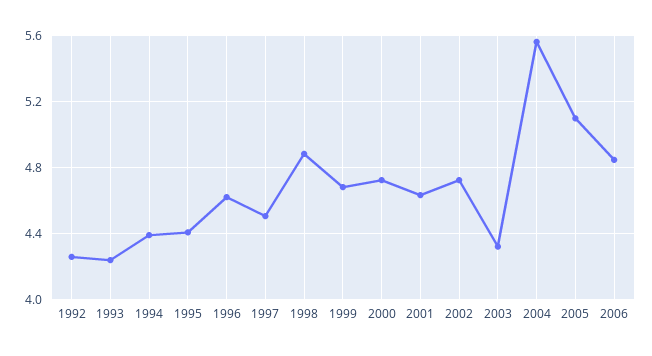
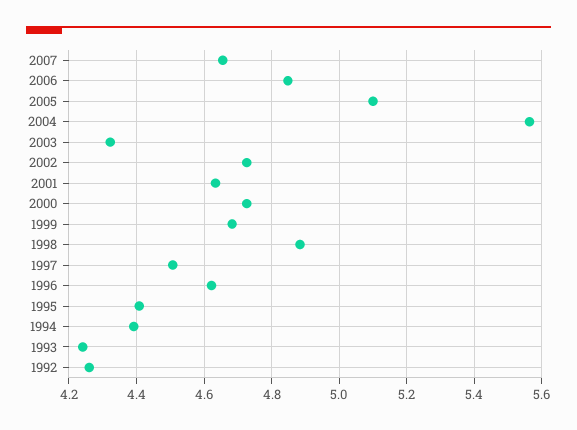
2007: none -> 4.66

